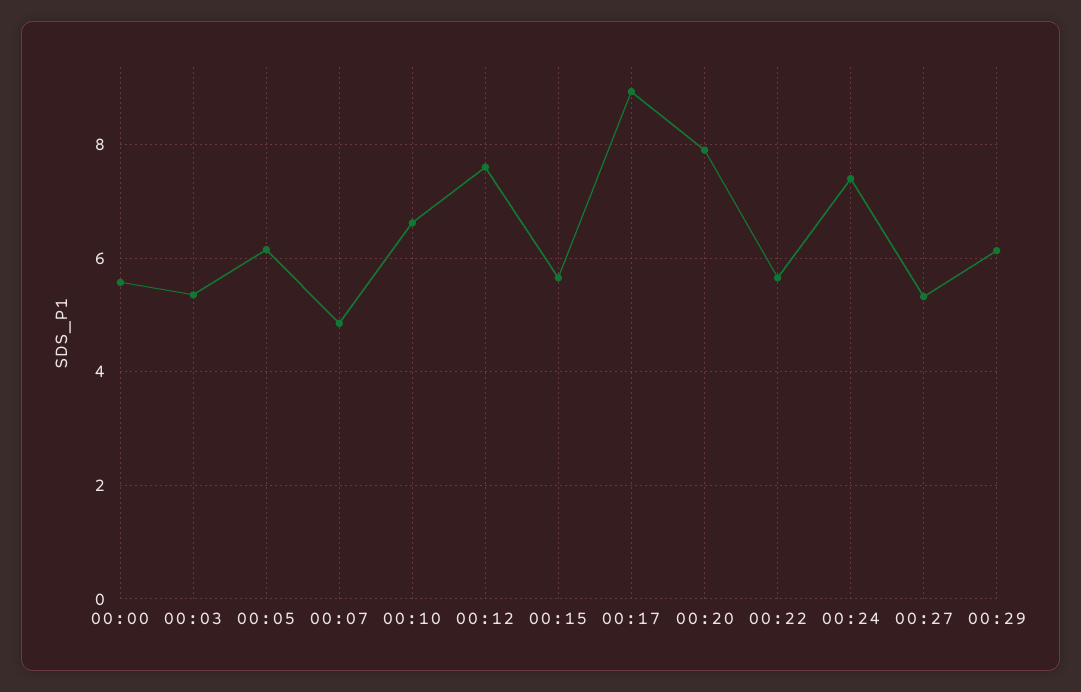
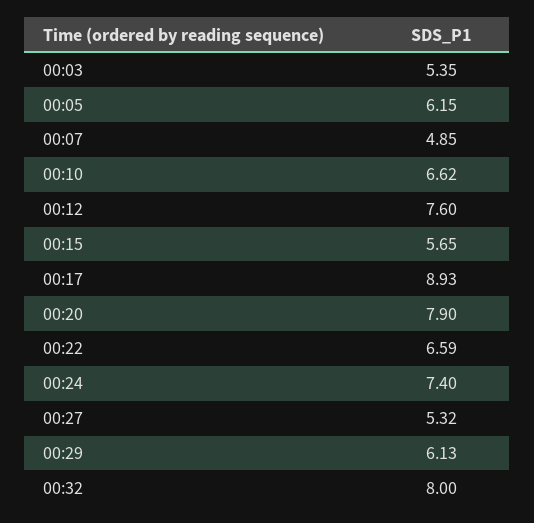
00:00: 5.6 -> none
00:22: 5.6 -> 6.59
00:32: none -> 8

